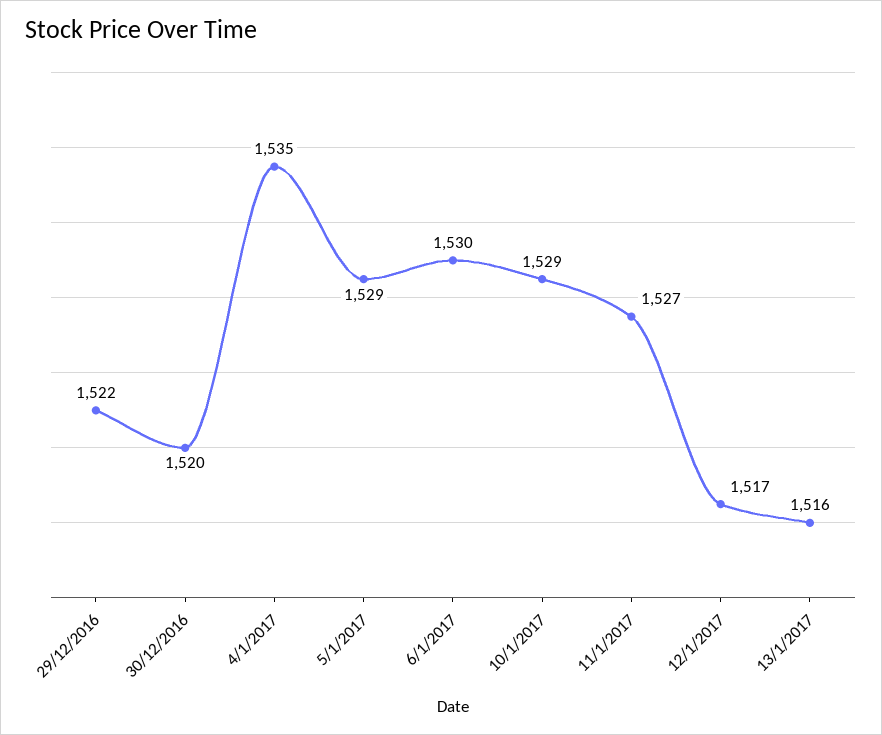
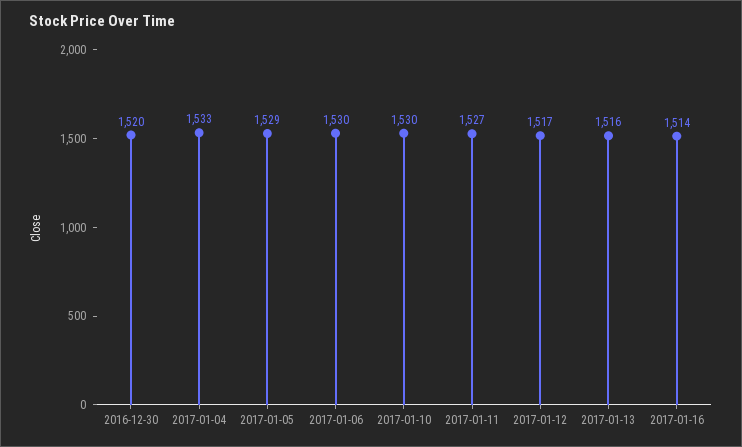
29/12/2016: 1522 -> none
4/1/2017: 1535 -> 1533
10/1/2017: 1529 -> 1530
2017-01-16: none -> 1514

